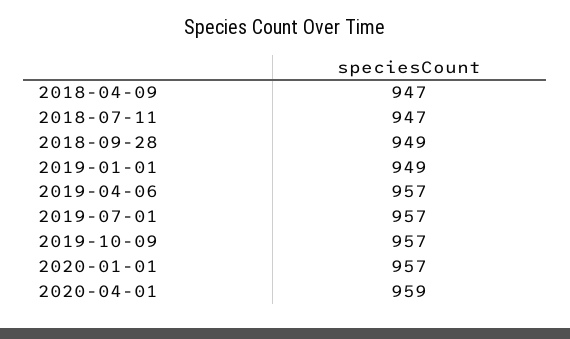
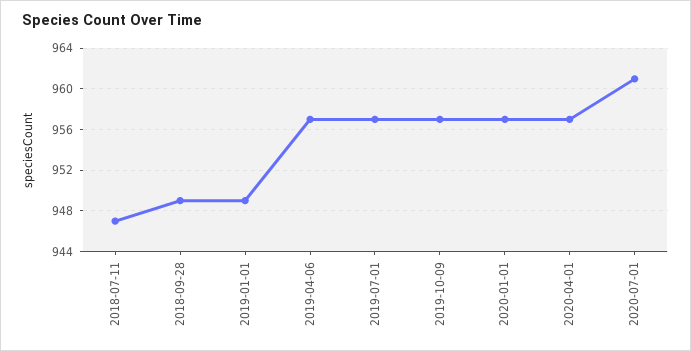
2018-04-09: 947 -> none
2020-04-01: 959 -> 957
2020-07-01: none -> 961

